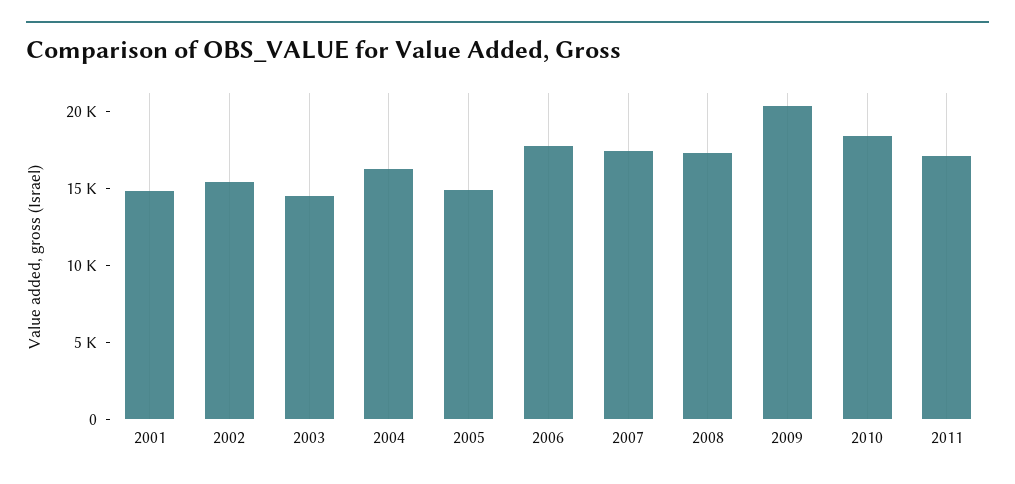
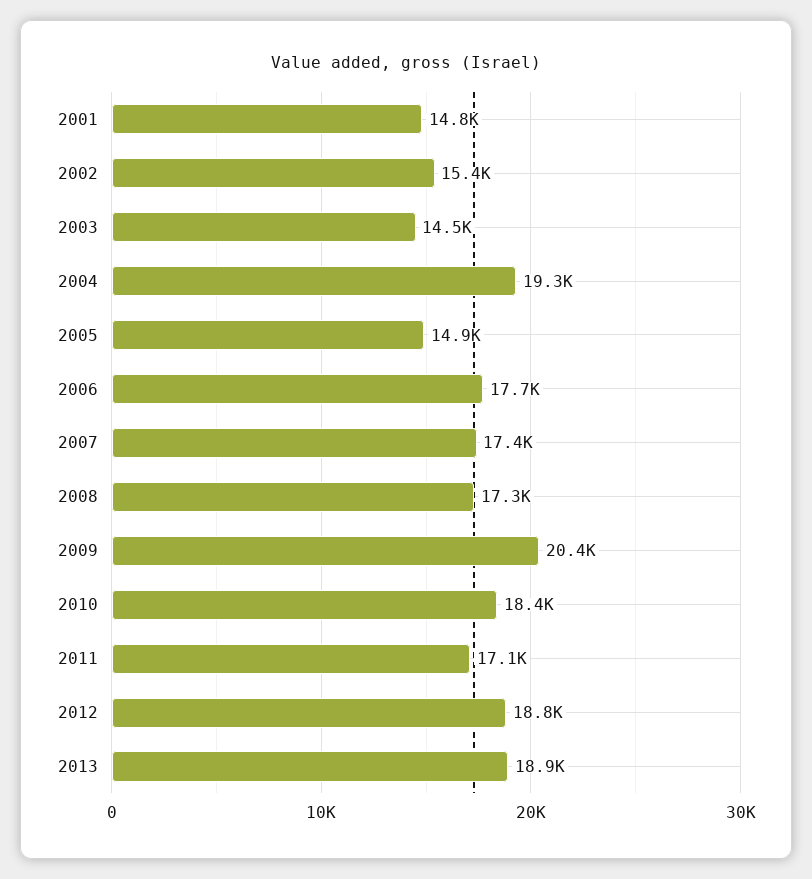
2004: 16000 -> 19300
2012: none -> 18800
2013: none -> 18900

